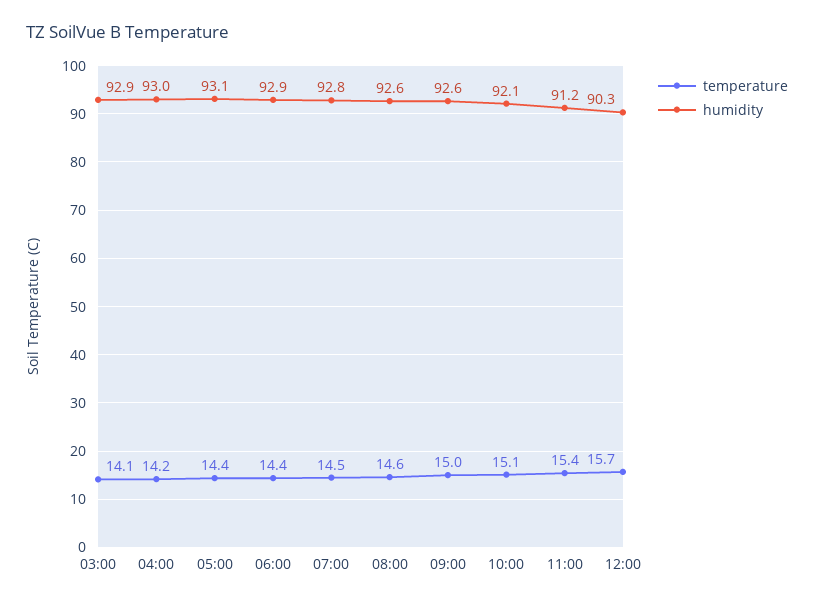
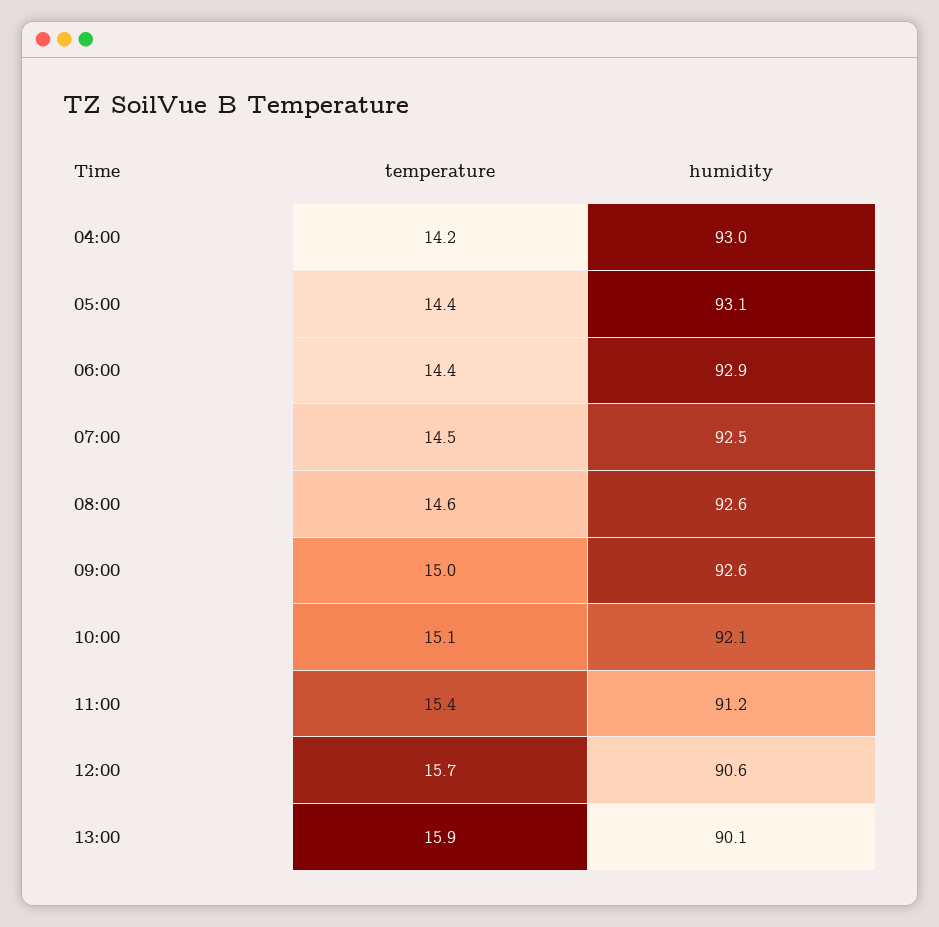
temperature, 03:00: 14.1 -> none
humidity, 03:00: 92.9 -> none
humidity, 07:00: 92.8 -> 92.5
humidity, 12:00: 90.3 -> 90.6
temperature, 13:00: none -> 15.9
humidity, 13:00: none -> 90.1

